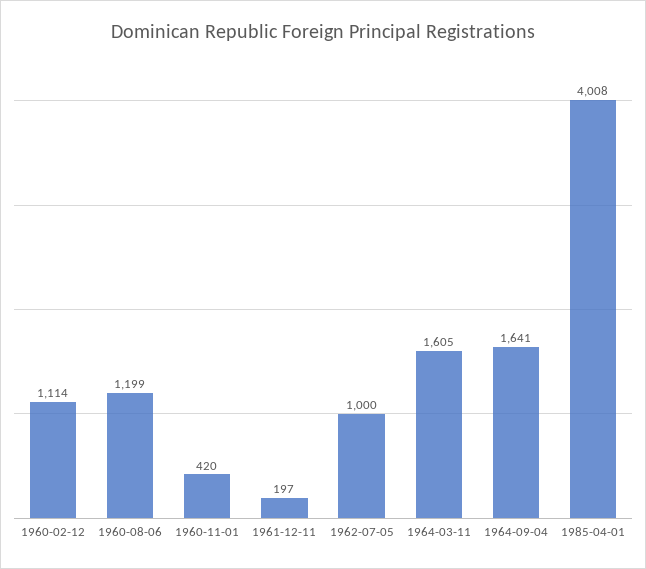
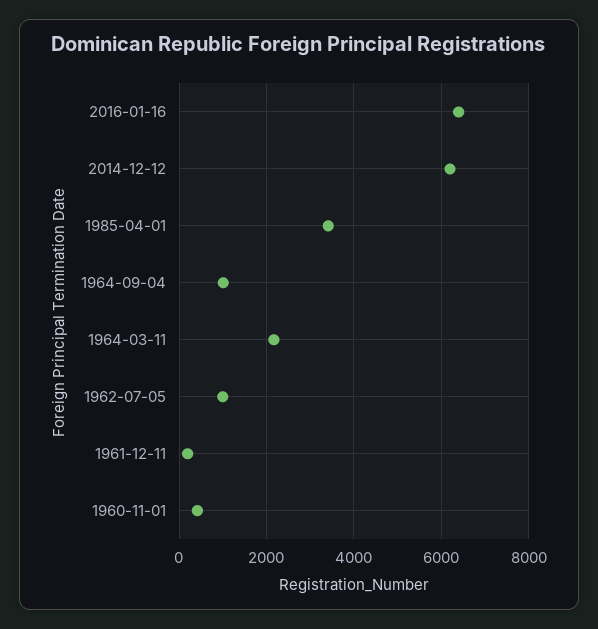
1960-02-12: 1114 -> none
1960-08-06: 1199 -> none
1964-03-11: 1605 -> 2200
1964-09-04: 1641 -> 1000
1985-04-01: 4008 -> 3400
2016-01-16: none -> 6400
2014-12-12: none -> 6200

